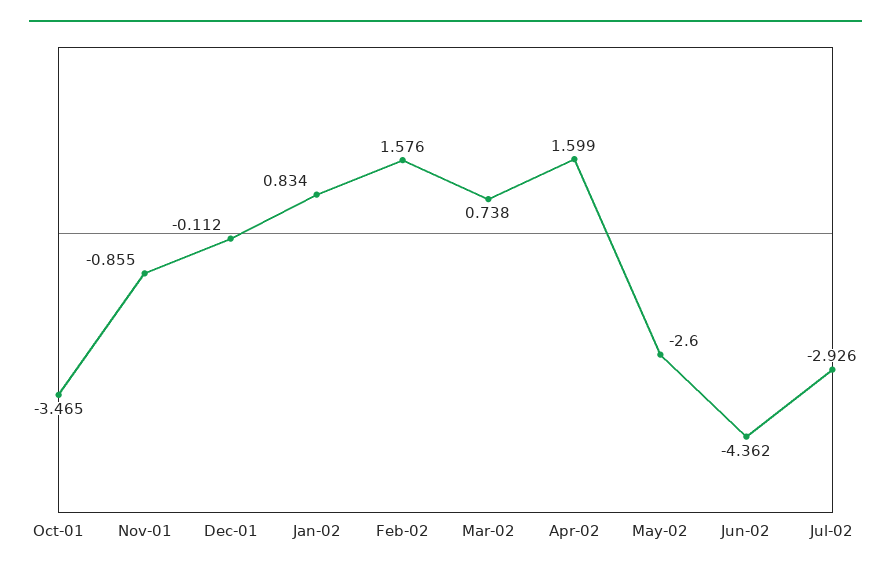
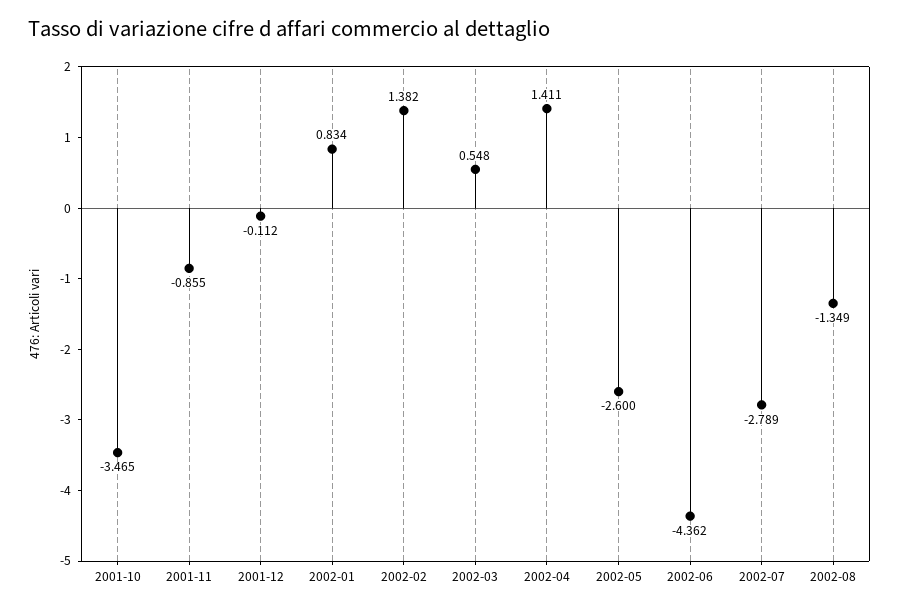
Feb-02: 1.576 -> 1.382
Mar-02: 0.738 -> 0.548
Apr-02: 1.599 -> 1.411
Jul-02: -2.926 -> -2.789
2002-08: none -> -1.349

